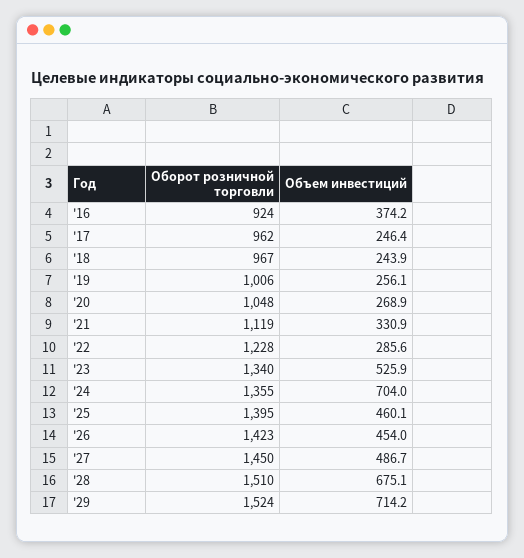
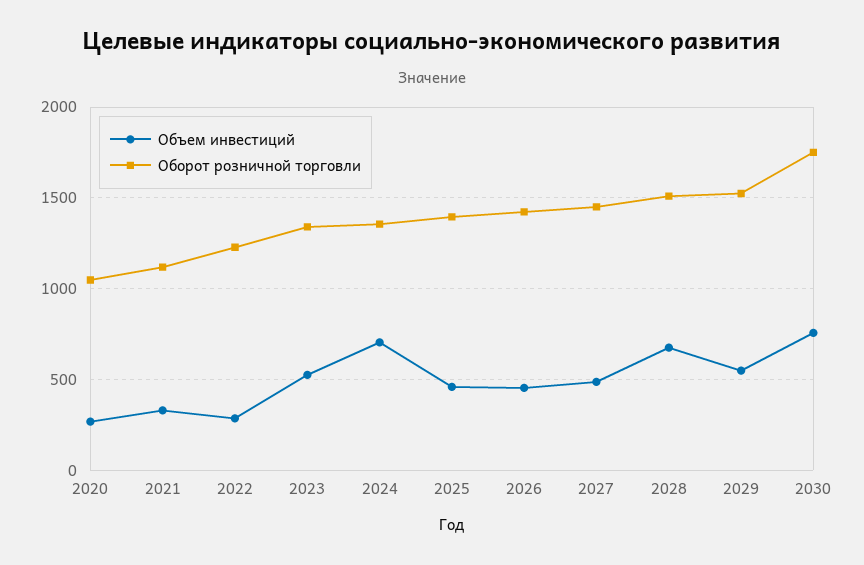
Оборот розничной торговли, '16: 924 -> none
Объем инвестиций, '16: 374.2 -> none
Оборот розничной торговли, '17: 962 -> none
Объем инвестиций, '17: 246.4 -> none
Оборот розничной торговли, '18: 967 -> none
Объем инвестиций, '18: 243.9 -> none
Оборот розничной торговли, '19: 1006 -> none
Объем инвестиций, '19: 256.1 -> none
Объем инвестиций, '29: 714.2 -> 550
Объем инвестиций, 2030: none -> 750
Оборот розничной торговли, 2030: none -> 1750

